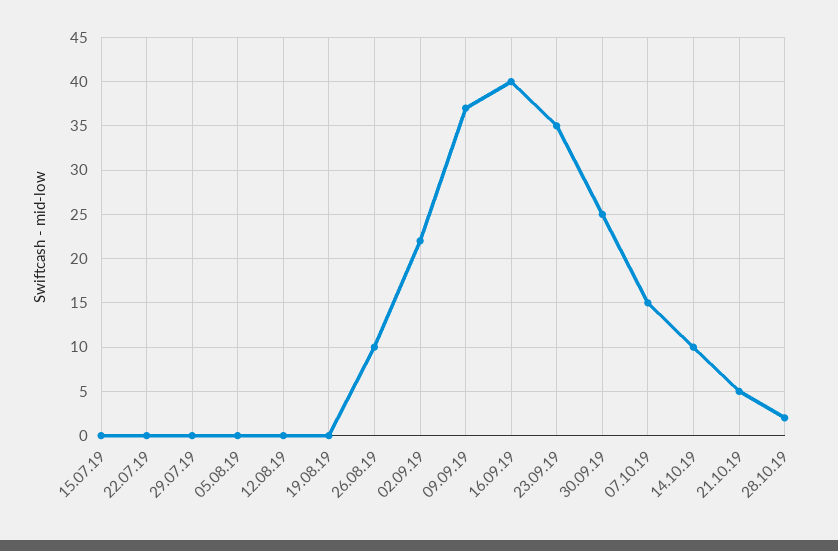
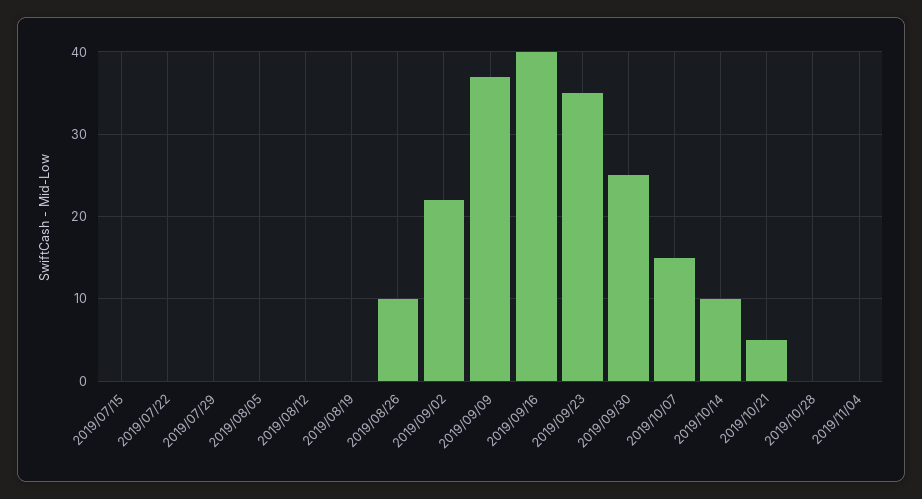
28.10.19: 2 -> 0
2019/11/04: none -> 0

